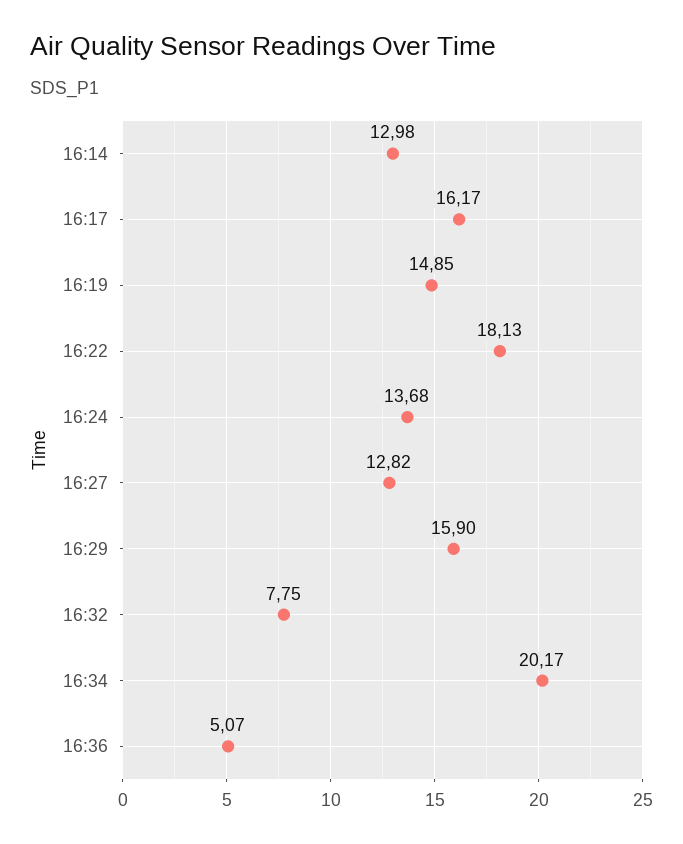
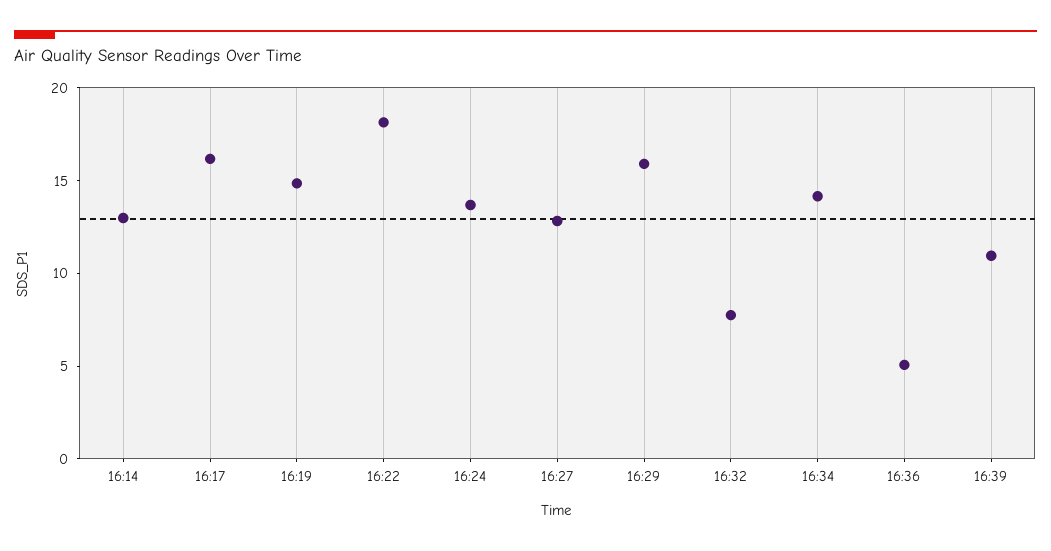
16:34: 20.17 -> 14
16:39: none -> 11

